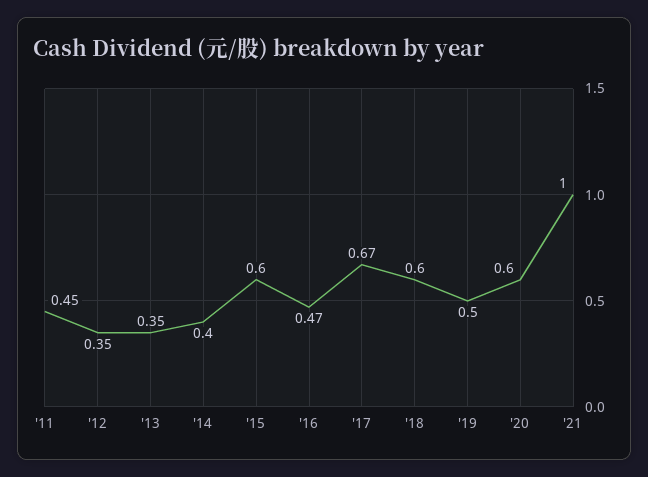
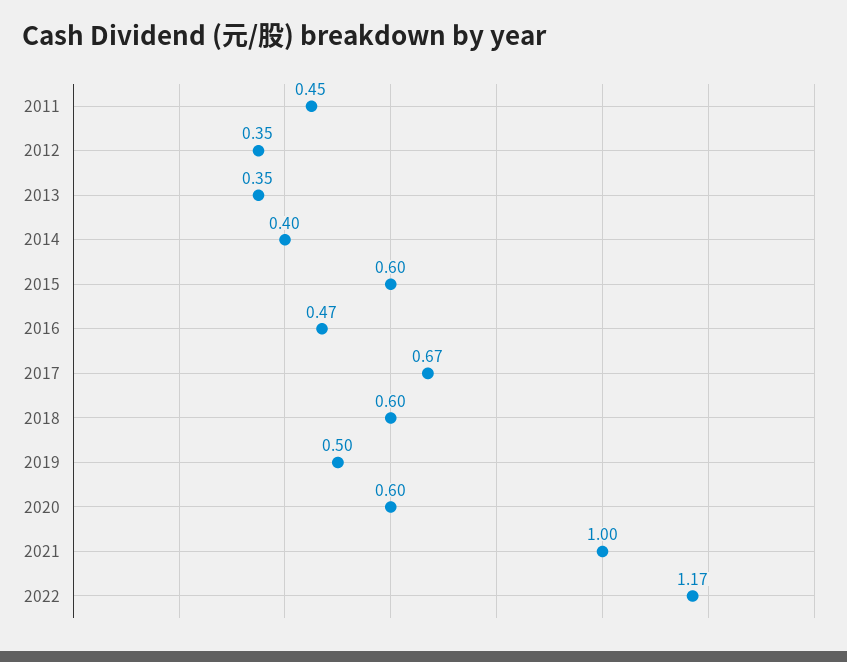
2022: none -> 1.17

